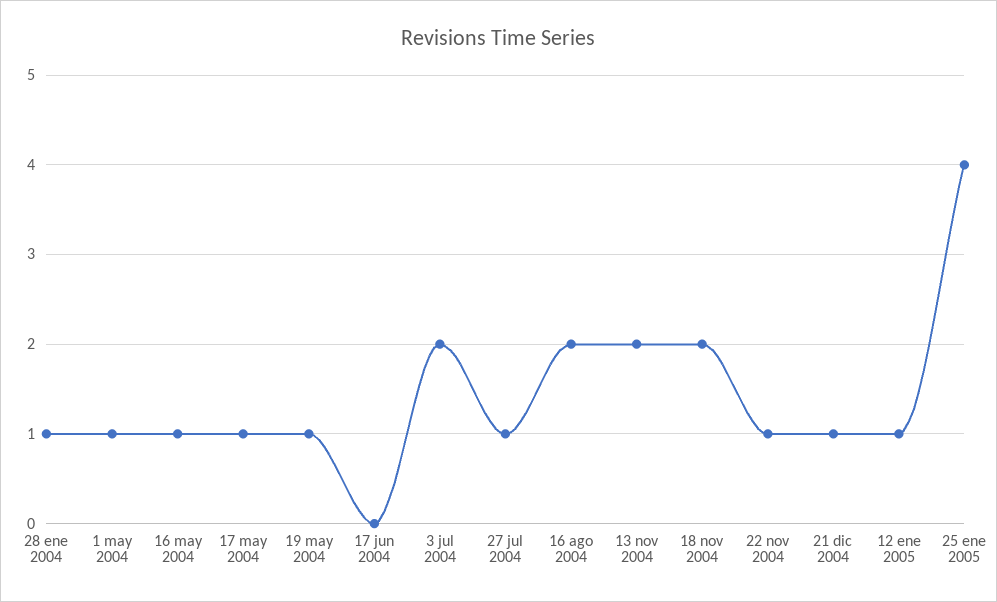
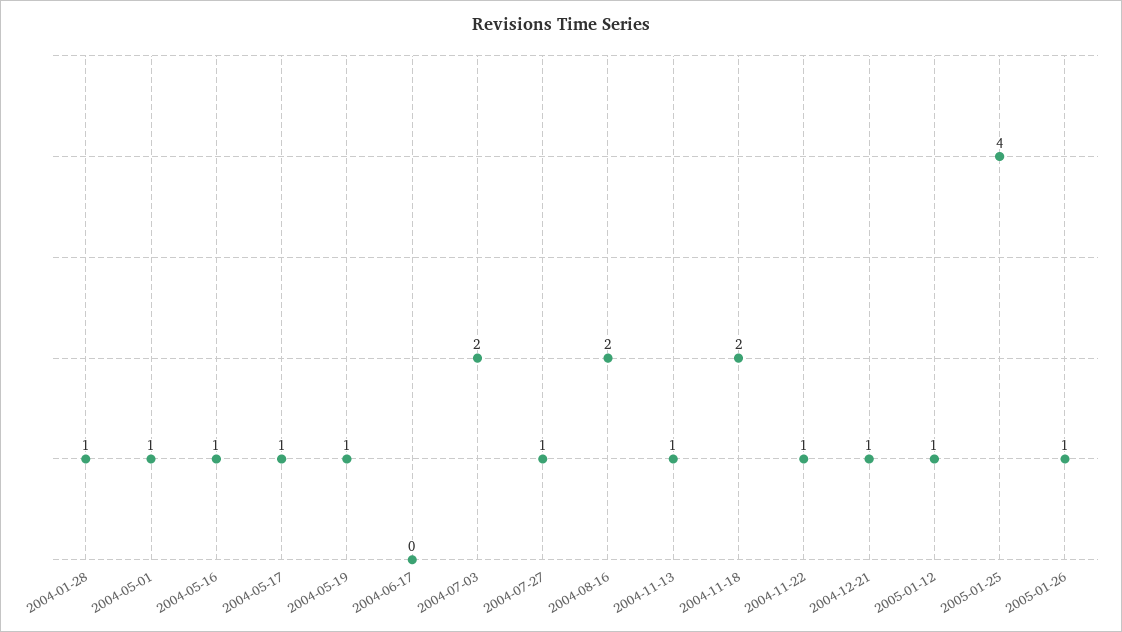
13 nov 2004: 2 -> 1
2005-01-26: none -> 1

